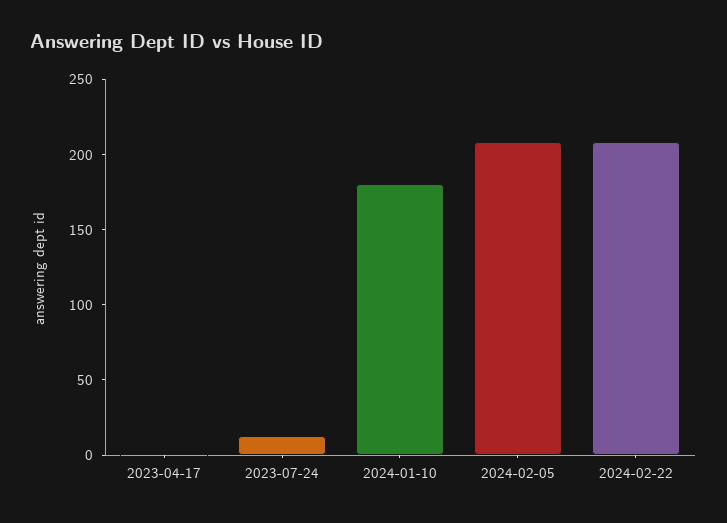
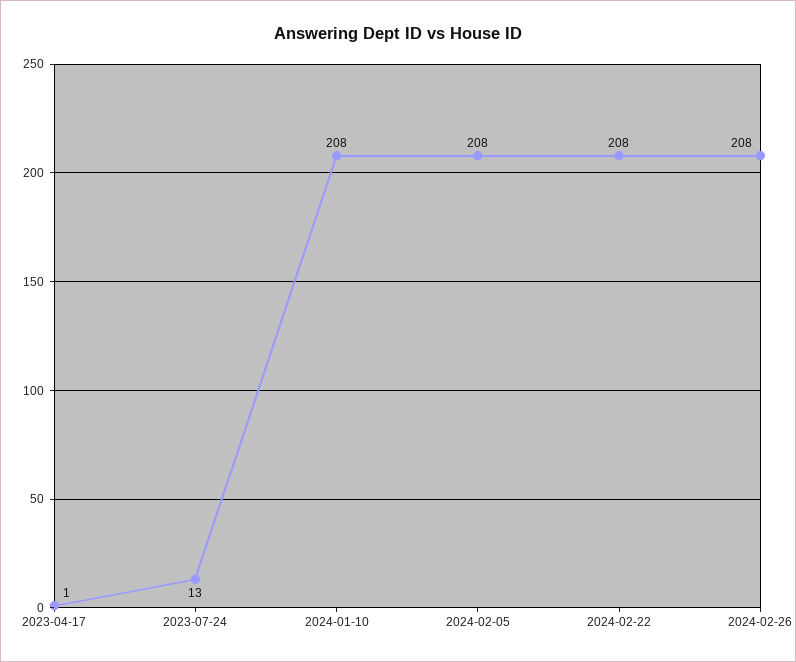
2024-01-10: 180 -> 208
2024-02-26: none -> 208

